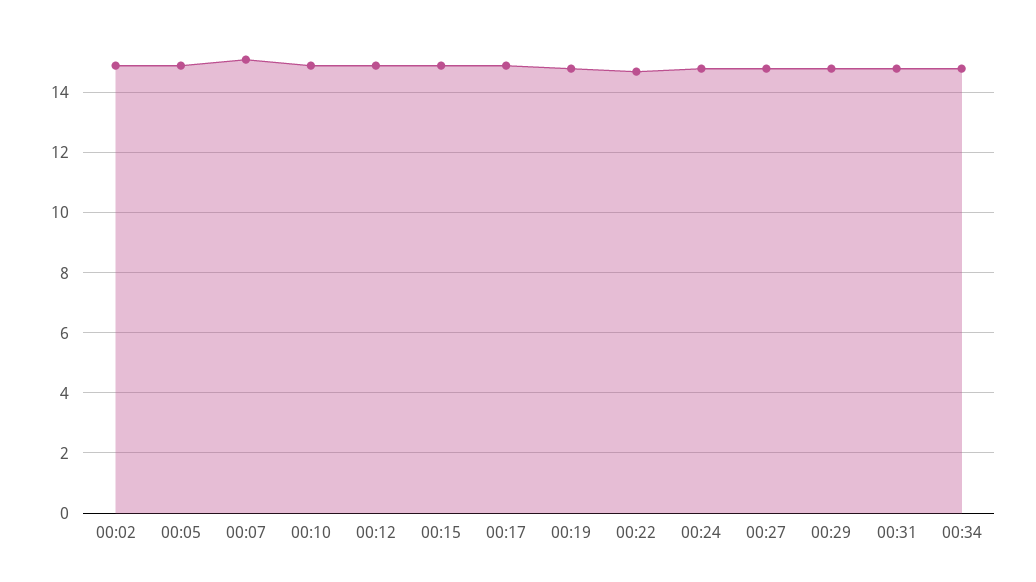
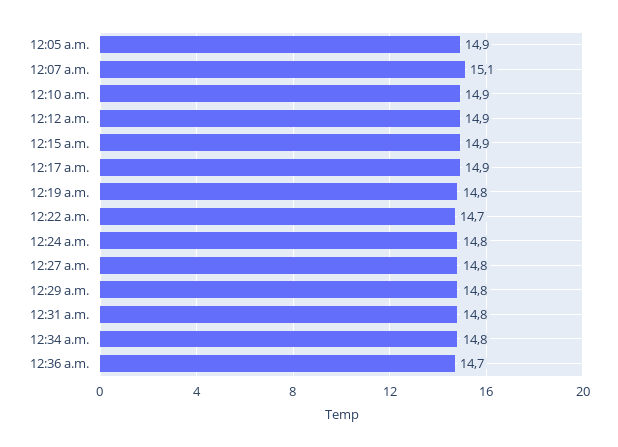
00:02: 15 -> none
12:36 a.m.: none -> 14.7

